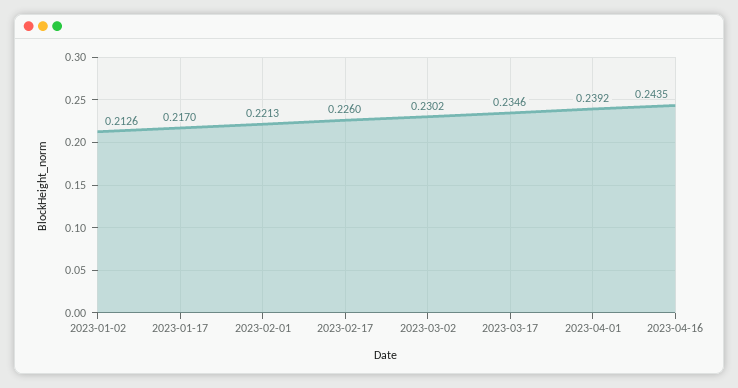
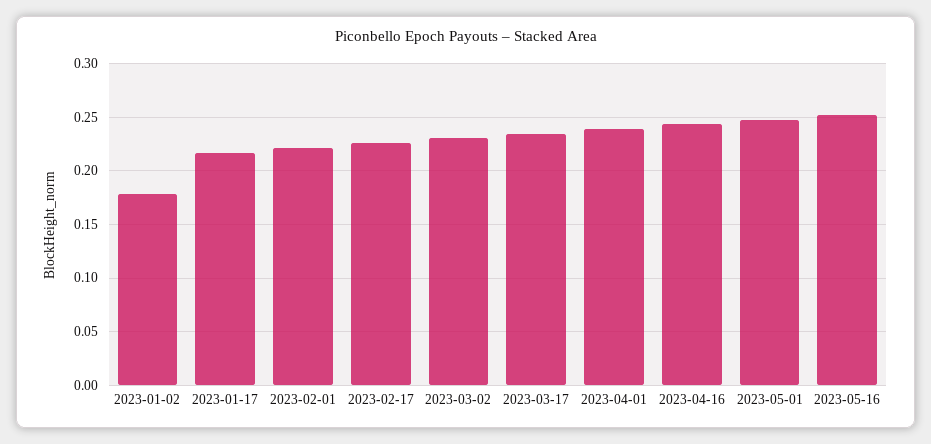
2023-01-02: 0.2126 -> 0.18
2023-05-01: none -> 0.25
2023-05-16: none -> 0.25

